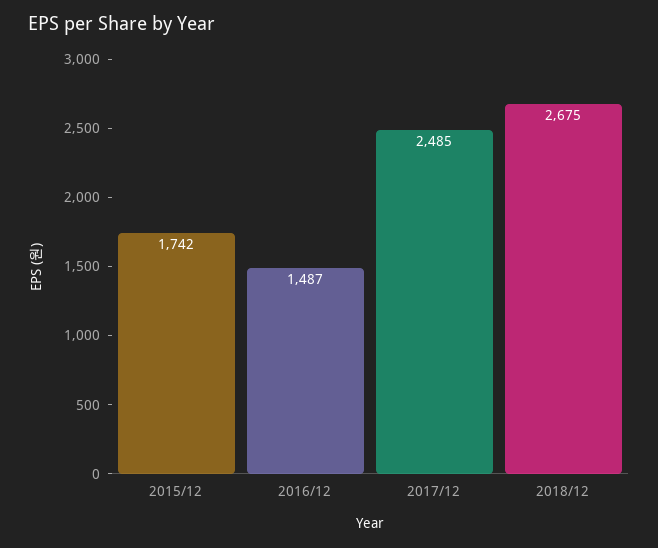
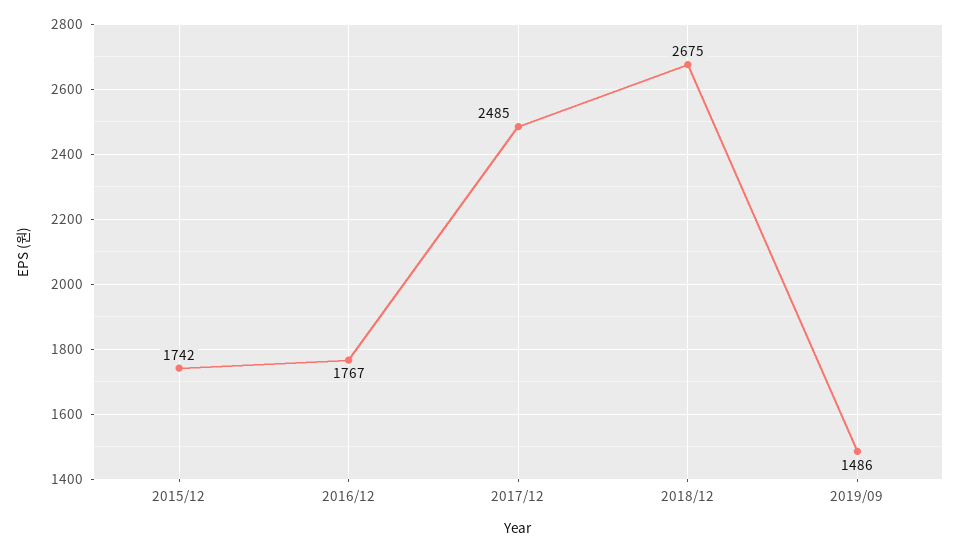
2016/12: 1487 -> 1767
2019/09: none -> 1486

